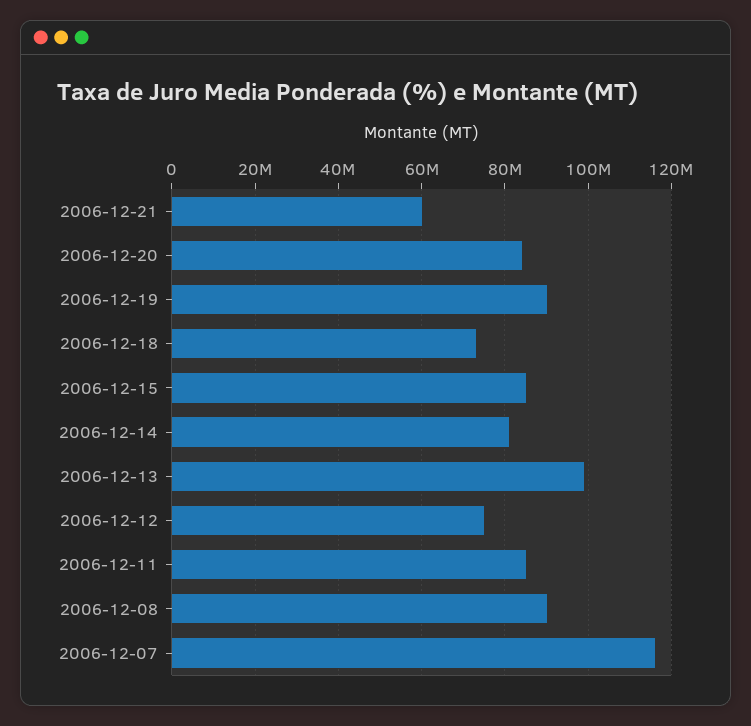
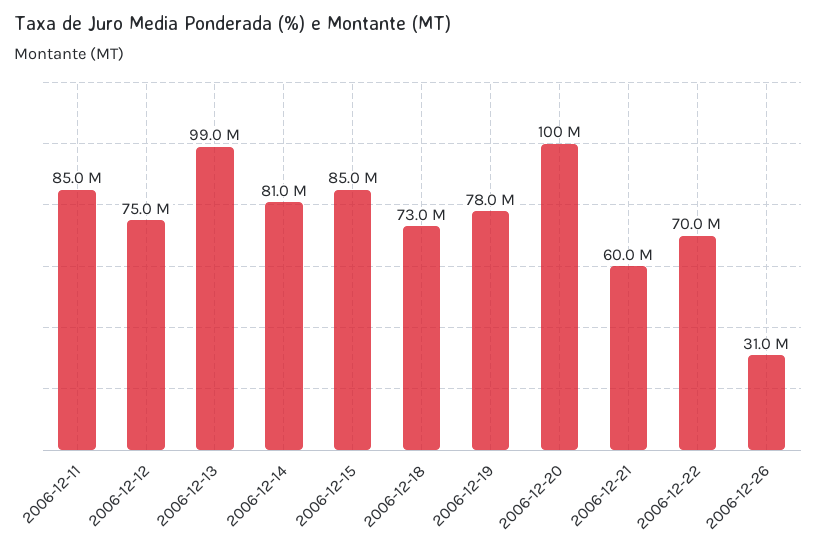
2006-12-20: 84000000 -> 100000000
2006-12-19: 90000000 -> 78000000
2006-12-08: 90000000 -> none
2006-12-07: 116000000 -> none
2006-12-22: none -> 70000000
2006-12-26: none -> 31000000

